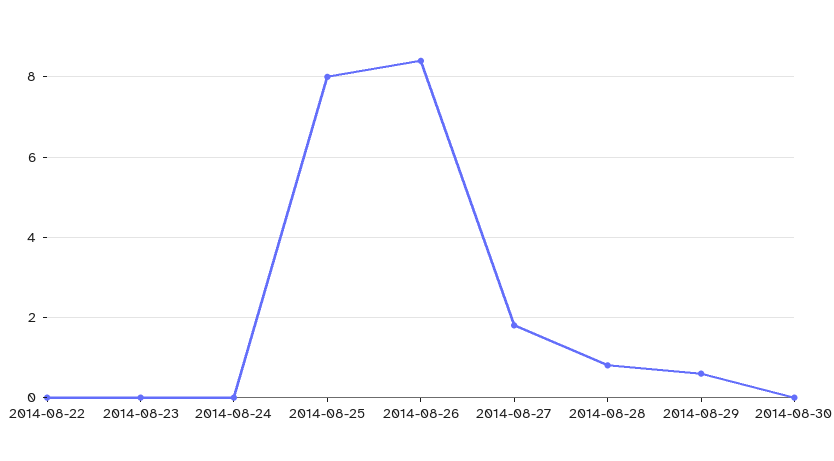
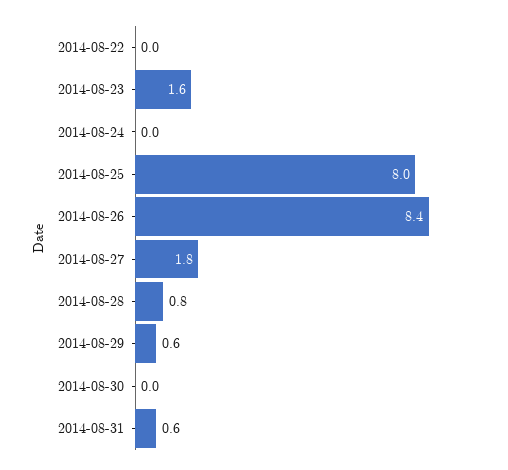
2014-08-23: 0 -> 1.6
2014-08-31: none -> 0.6

